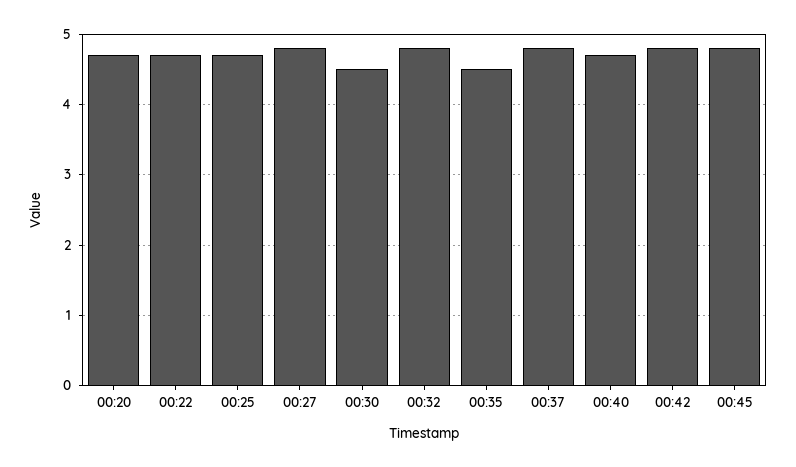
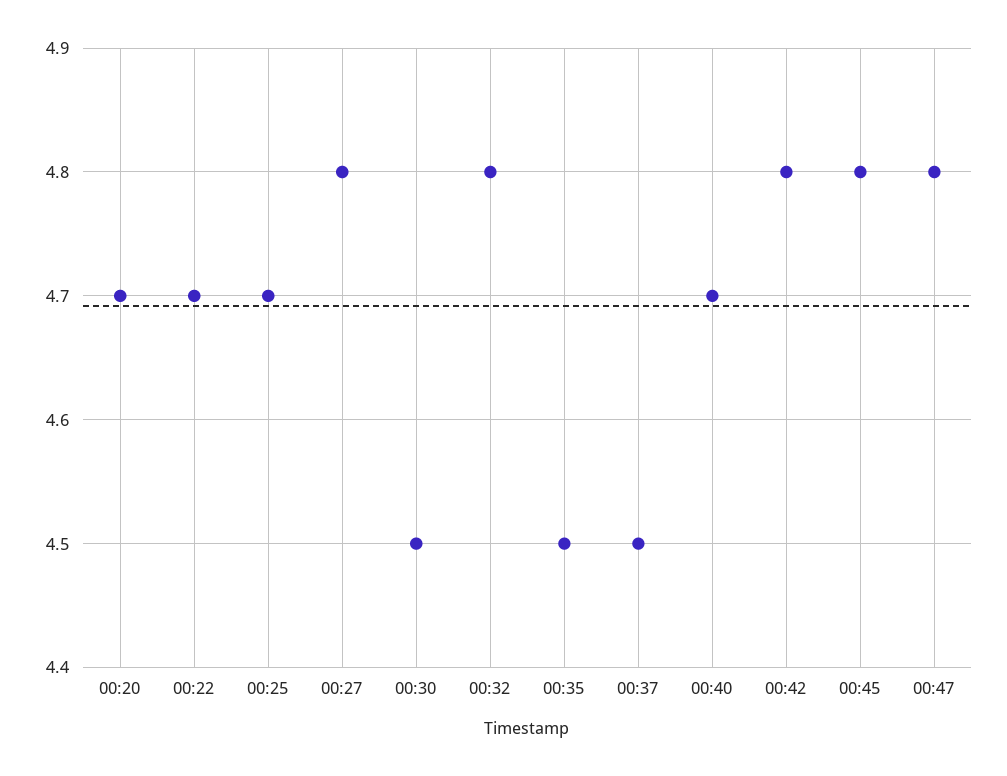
00:37: 4.8 -> 4.5
00:47: none -> 4.8

